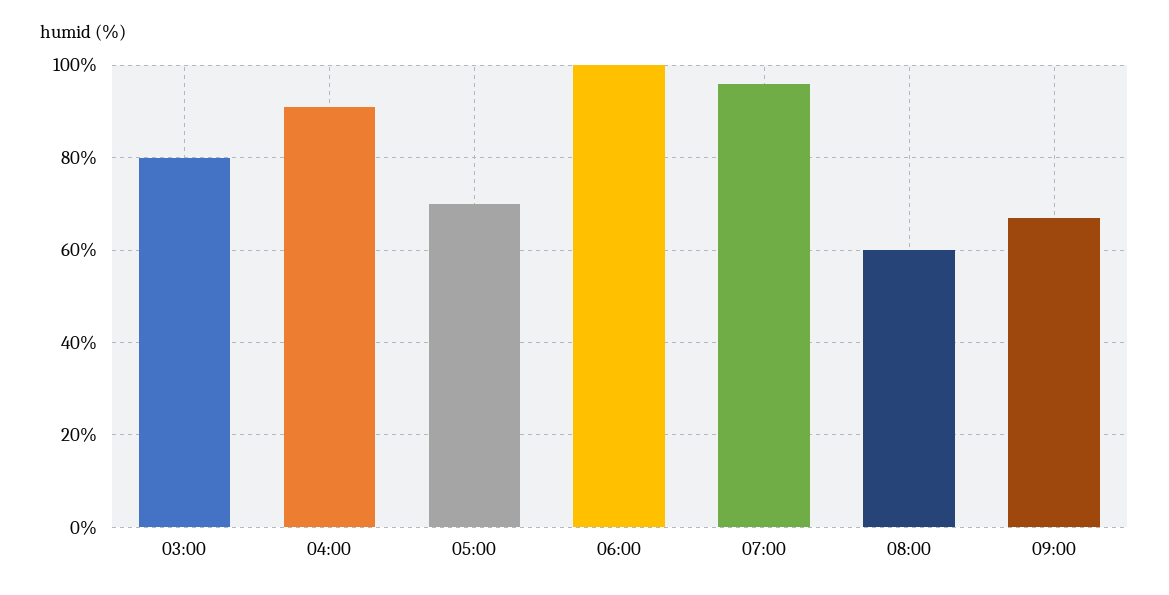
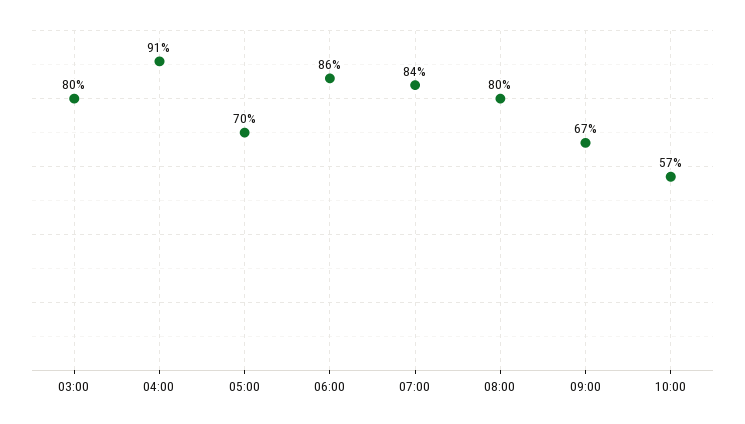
06:00: 100 -> 86
07:00: 95 -> 84
08:00: 60 -> 80
10:00: none -> 57

